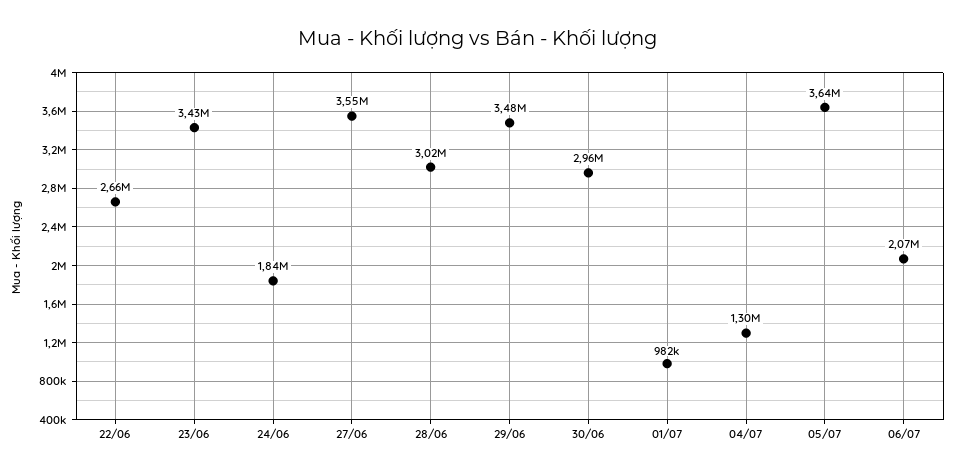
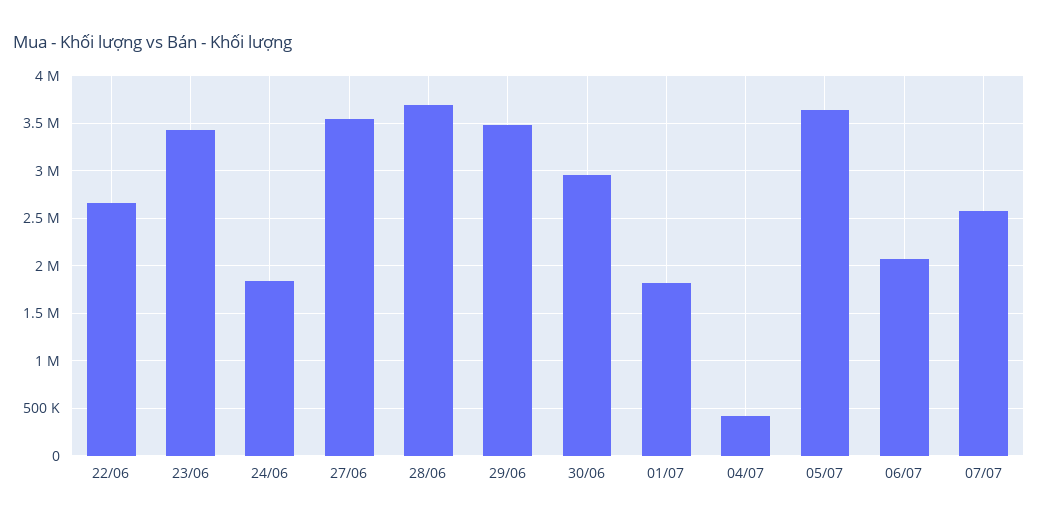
28/06: 3020000 -> 3700000
01/07: 982000 -> 1800000
04/07: 1300000 -> 400000
07/07: none -> 2600000

